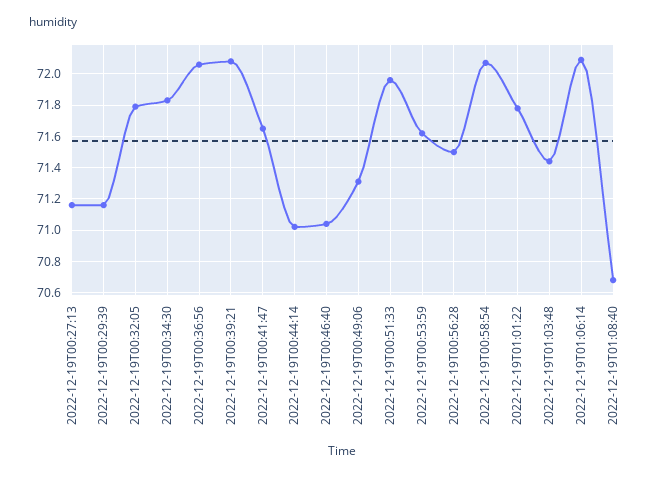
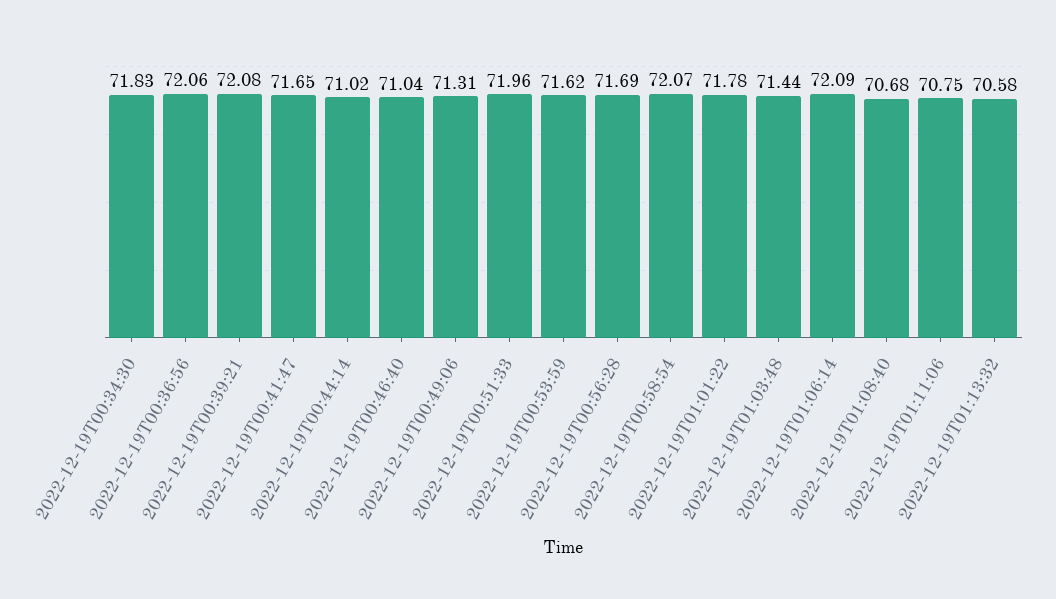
2022-12-19T00:27:13: 71.15 -> none
2022-12-19T00:29:39: 71.15 -> none
2022-12-19T00:32:05: 71.8 -> none
2022-12-19T00:56:28: 71.5 -> 71.69
2022-12-19T01:11:06: none -> 70.75
2022-12-19T01:13:32: none -> 70.58

